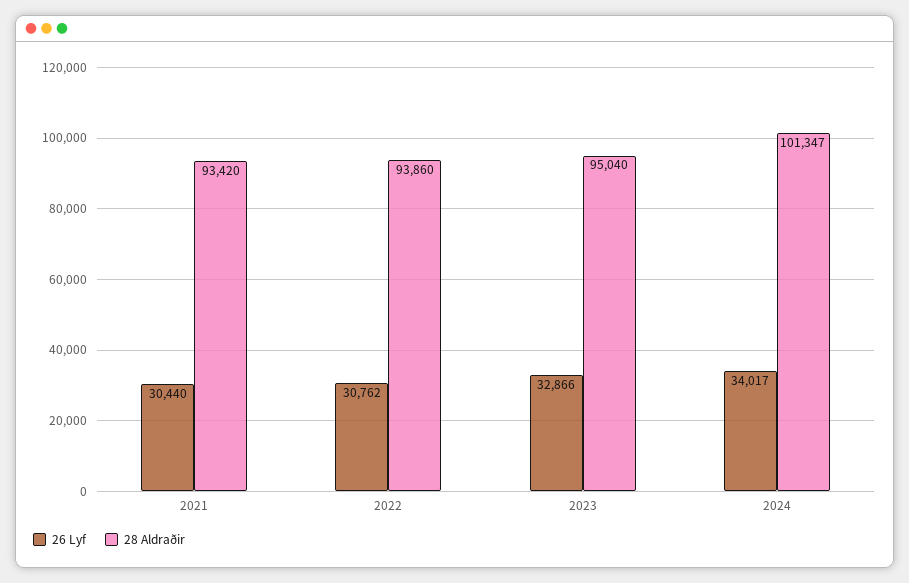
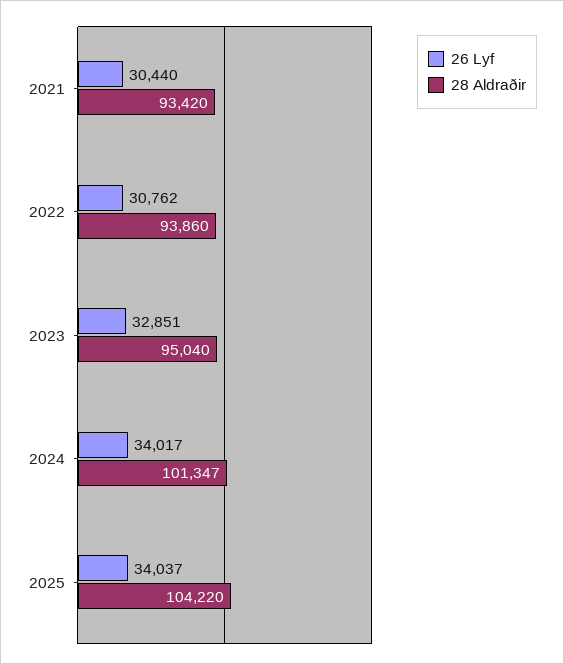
26 Lyf, 2023: 32866 -> 32851
26 Lyf, 2025: none -> 34037
28 Aldraðir, 2025: none -> 104220

